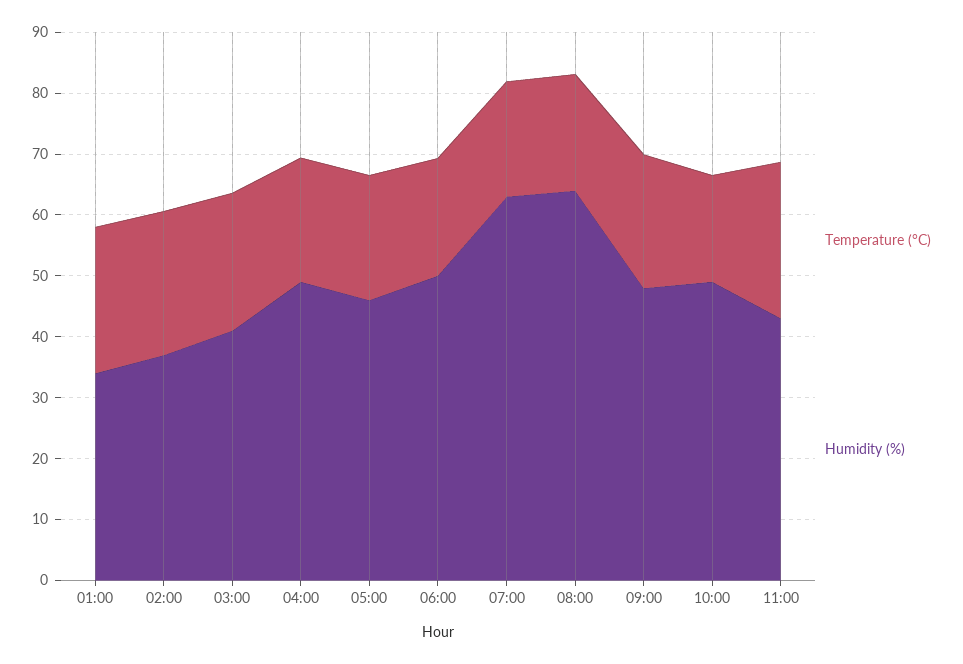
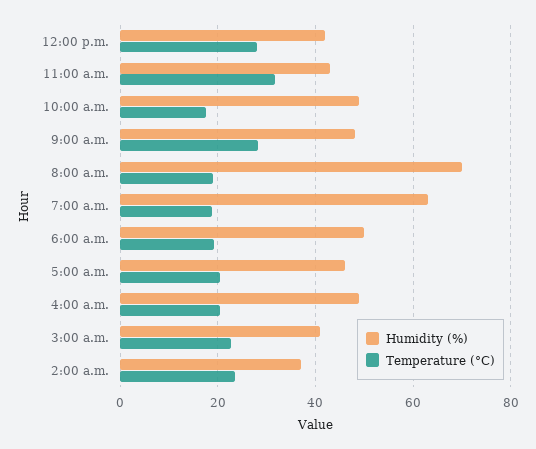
Temperature (°C), 01:00: 24 -> none
Humidity (%), 01:00: 34 -> none
Humidity (%), 08:00: 64 -> 70
Temperature (°C), 09:00: 22 -> 28
Temperature (°C), 11:00: 26 -> 32
Humidity (%), 12:00 p.m.: none -> 42
Temperature (°C), 12:00 p.m.: none -> 28

